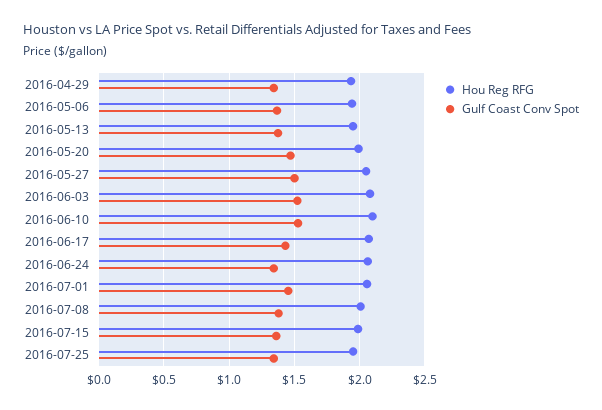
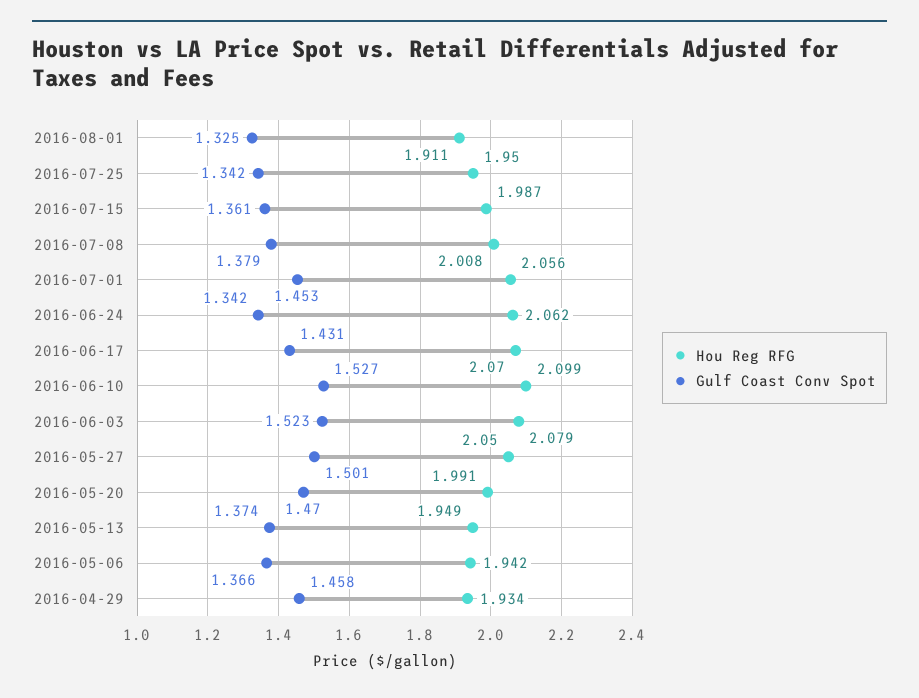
Gulf Coast Conv Spot, 2016-04-29: 1.35 -> 1.458
Hou Reg RFG, 2016-08-01: none -> 1.911
Gulf Coast Conv Spot, 2016-08-01: none -> 1.325

